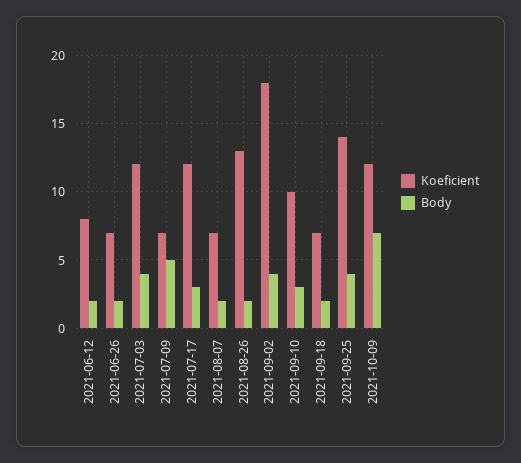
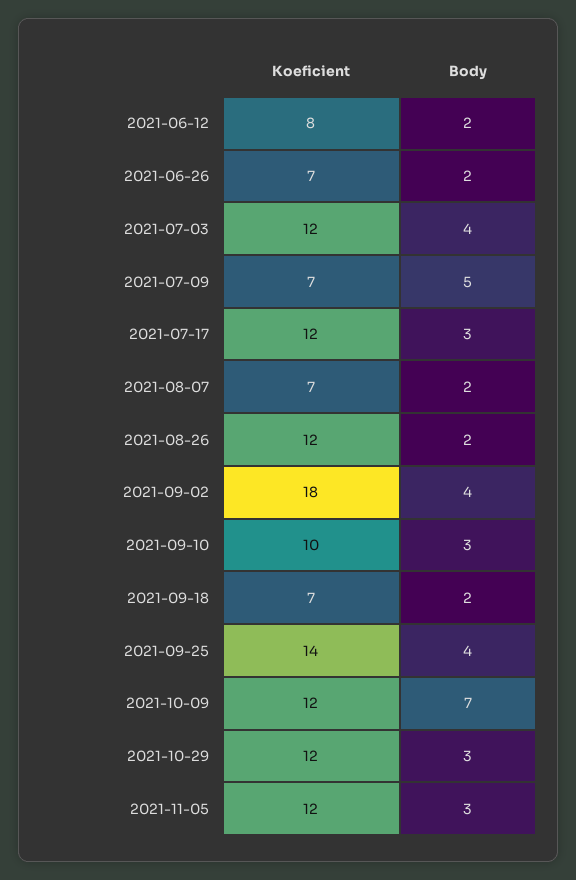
Koeficient, 2021-08-26: 13 -> 12
Koeficient, 2021-10-29: none -> 12
Body, 2021-10-29: none -> 3
Koeficient, 2021-11-05: none -> 12
Body, 2021-11-05: none -> 3

